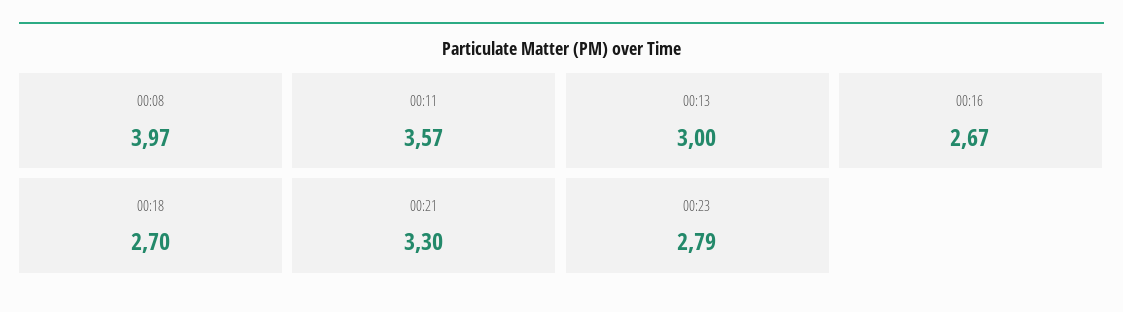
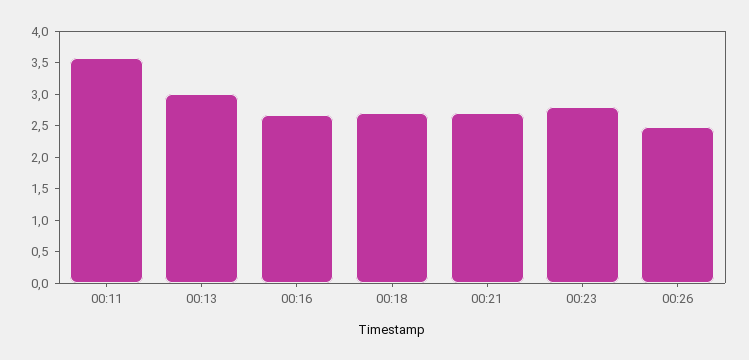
00:08: 3.97 -> none
00:21: 3.3 -> 2.75
00:26: none -> 2.5

